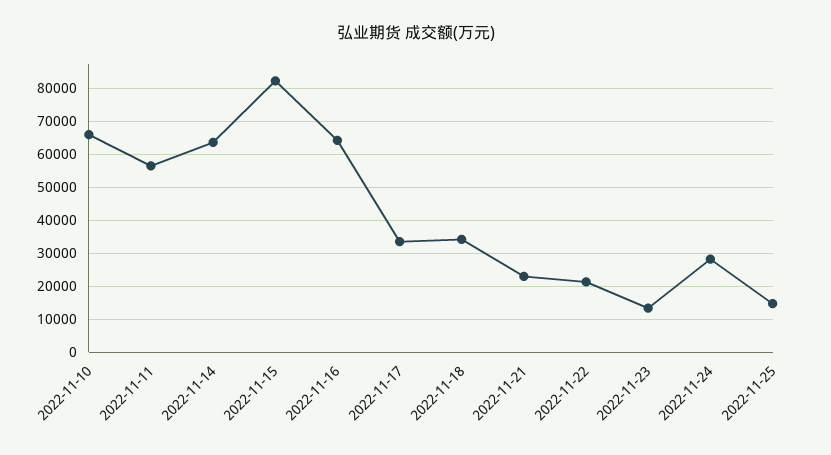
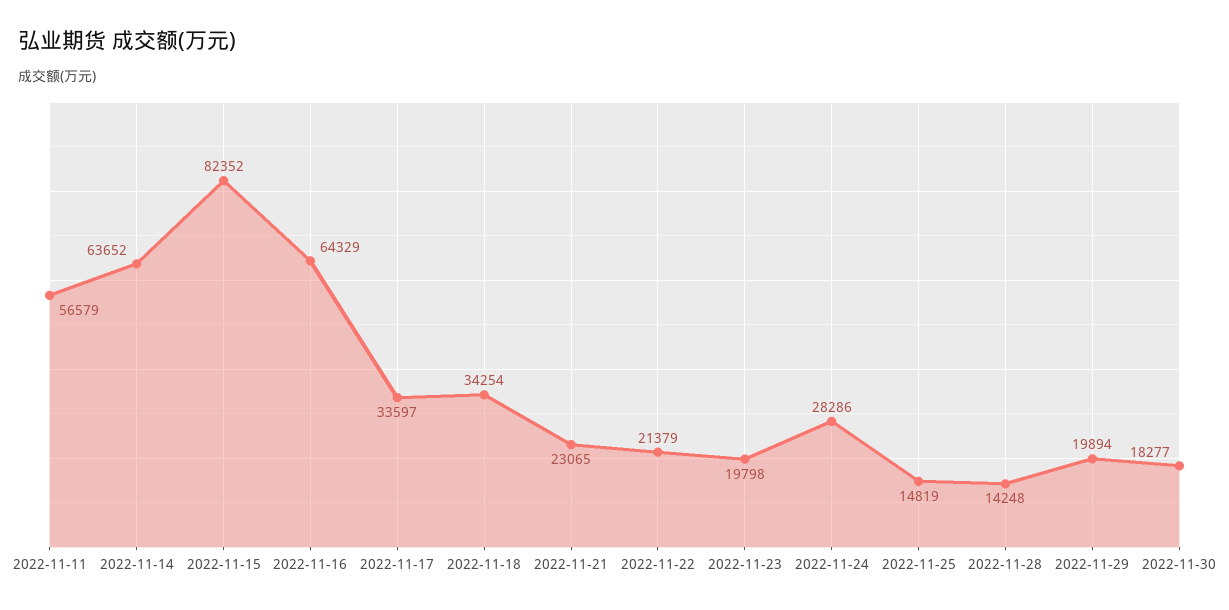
2022-11-10: 66000 -> none
2022-11-23: 14000 -> 19798
2022-11-28: none -> 14248
2022-11-29: none -> 19894
2022-11-30: none -> 18277

